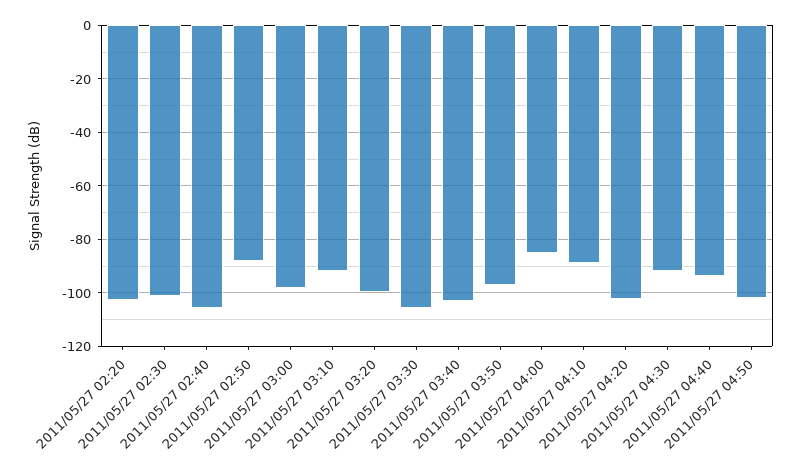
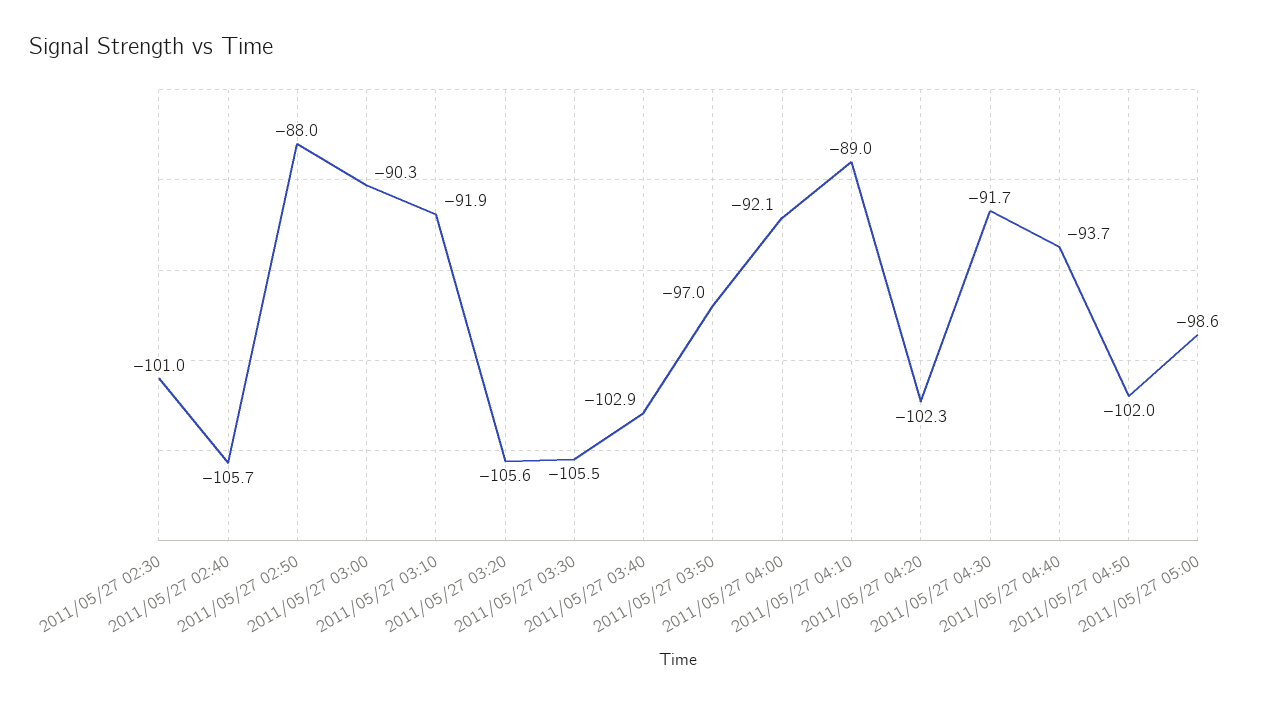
2011/05/27 02:20: -102.5 -> none
2011/05/27 03:00: -97.5 -> -90.3
2011/05/27 03:20: -100 -> -105.6
2011/05/27 04:00: -85 -> -92.1
2011/05/27 05:00: none -> -98.6

